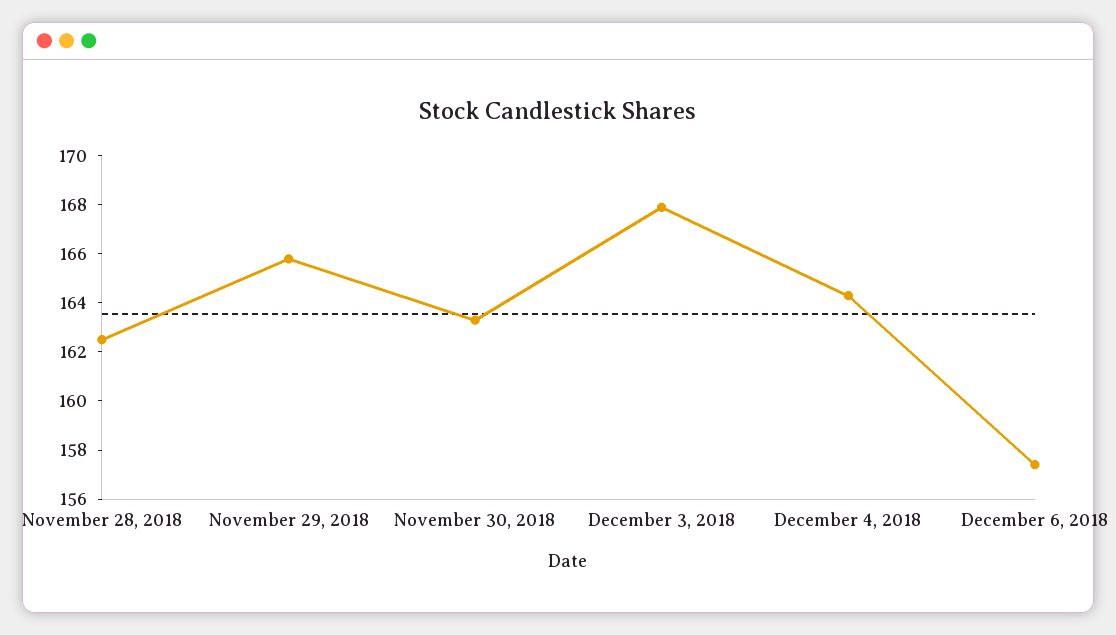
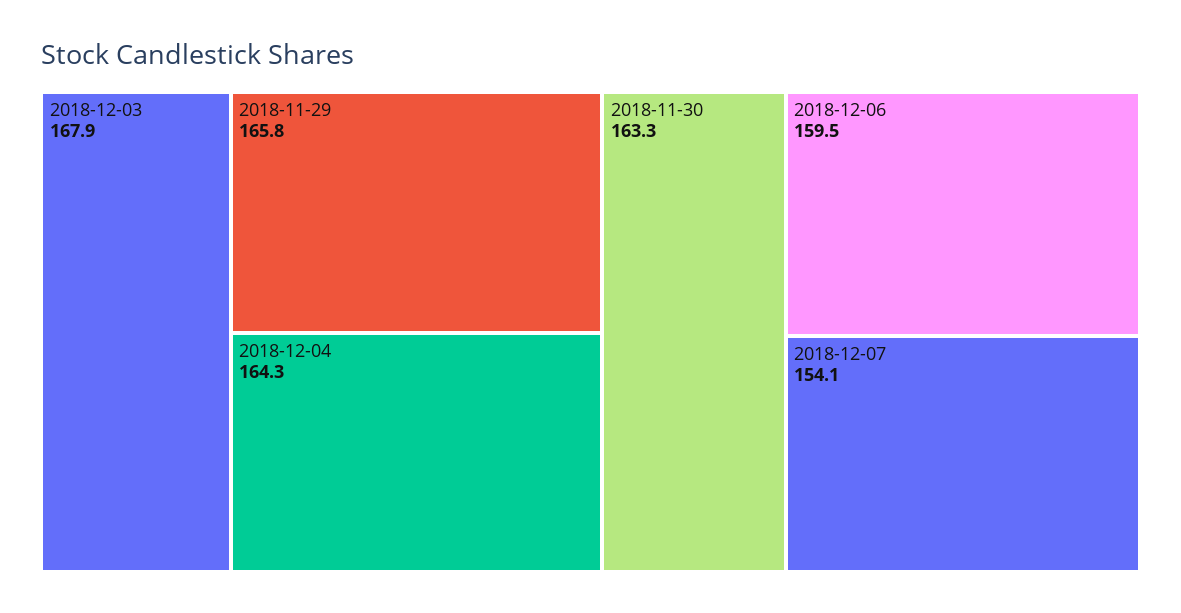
November 28, 2018: 162.5 -> none
December 6, 2018: 157.5 -> 159.5
2018-12-07: none -> 154.1

